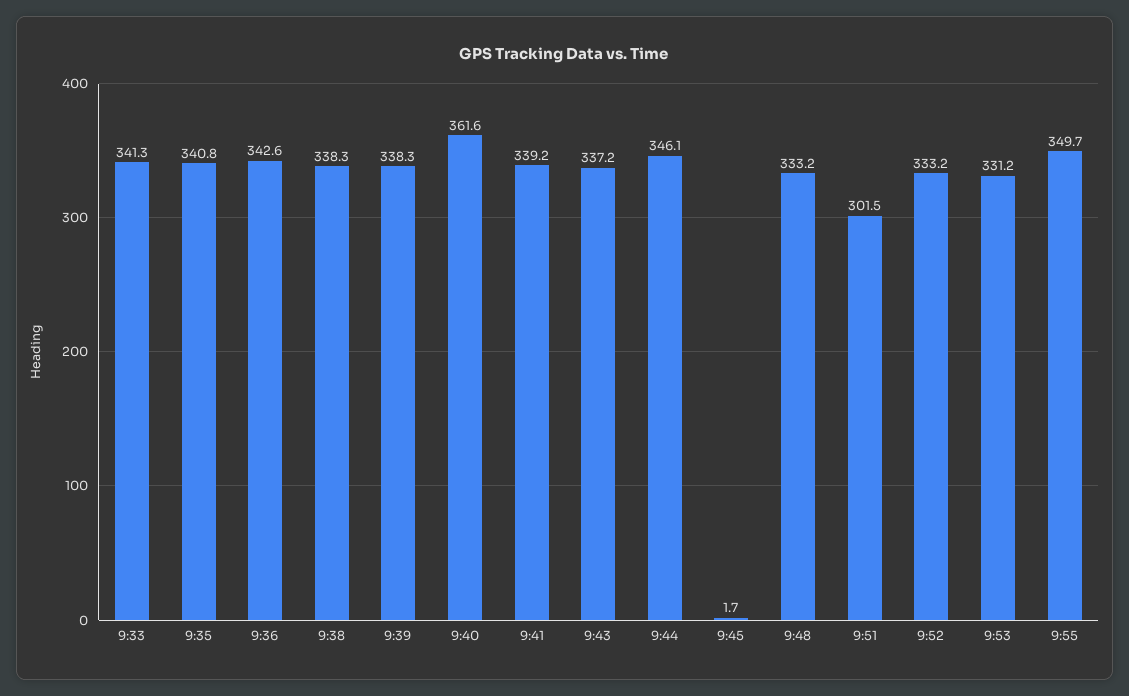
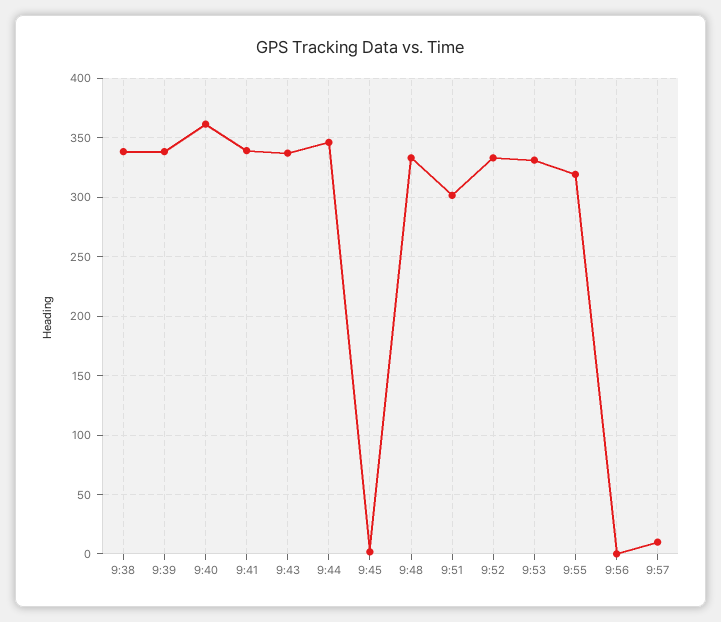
9:33: 341.3 -> none
9:35: 340.8 -> none
9:36: 342.6 -> none
9:55: 349.7 -> 320
9:56: none -> 0
9:57: none -> 10

